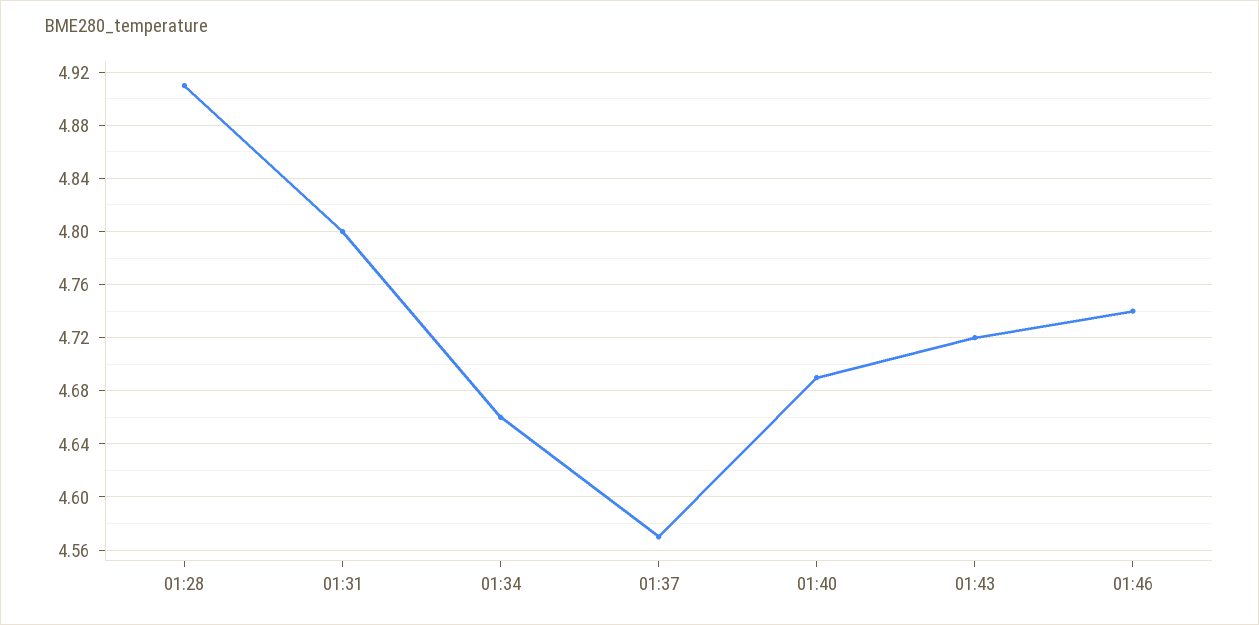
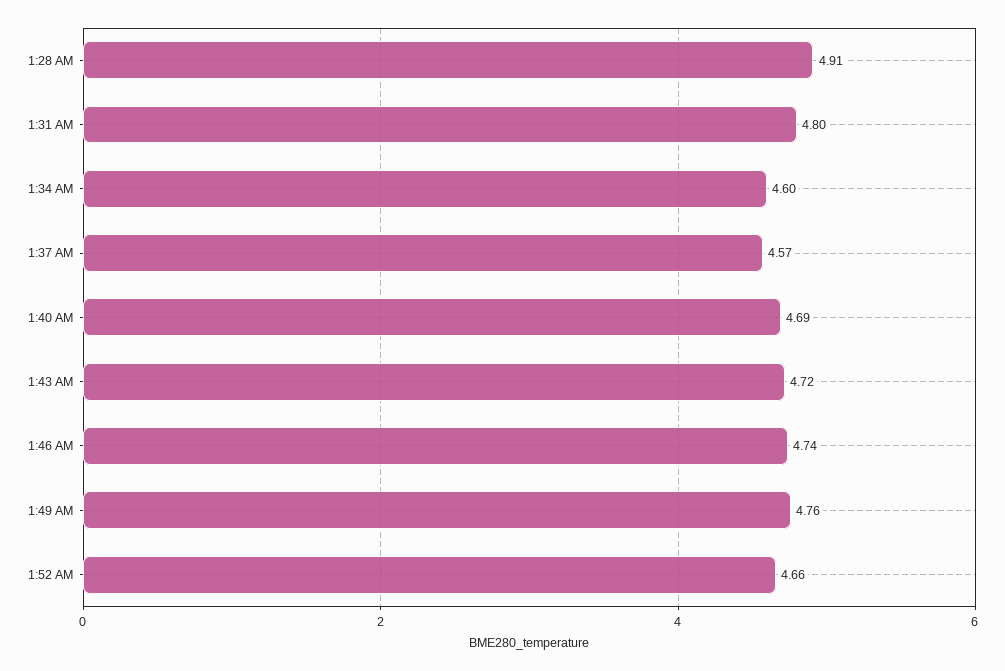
01:34: 4.66 -> 4.6
1:49 AM: none -> 4.76
1:52 AM: none -> 4.66

